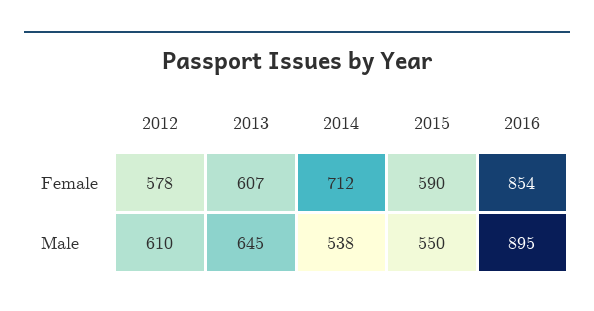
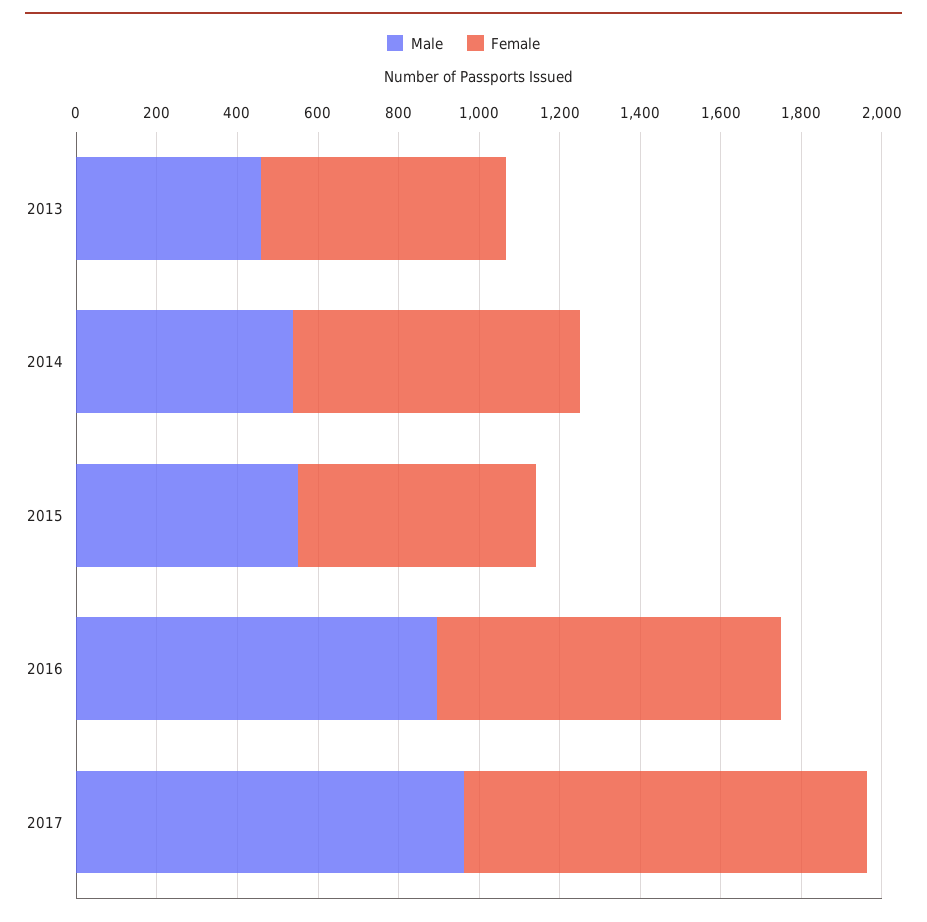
Female, 2012: 578 -> none
Male, 2012: 610 -> none
Male, 2013: 645 -> 450
Male, 2017: none -> 950
Female, 2017: none -> 1000

